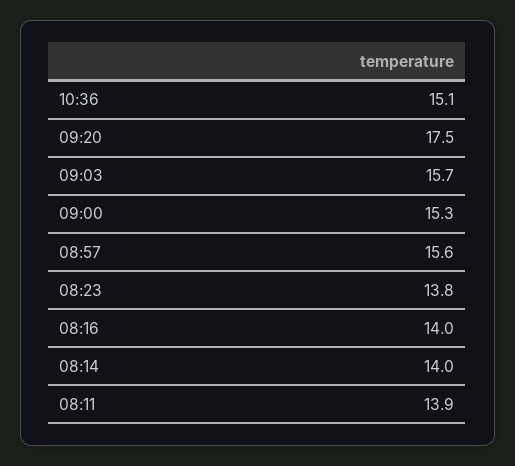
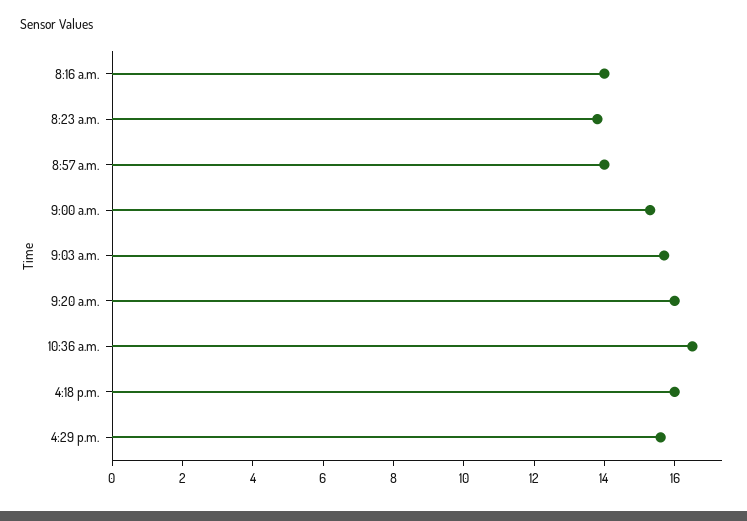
10:36: 15.1 -> 16.5
09:20: 17.5 -> 16
08:57: 15.6 -> 14
08:14: 14 -> none
08:11: 13.9 -> none
4:18 p.m.: none -> 16
4:29 p.m.: none -> 15.5

